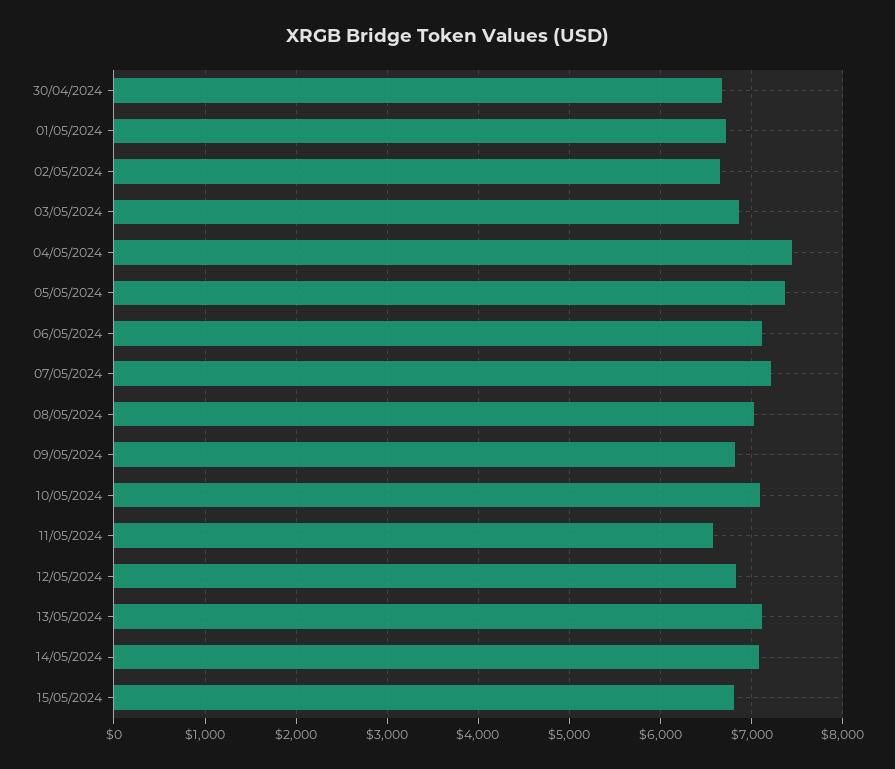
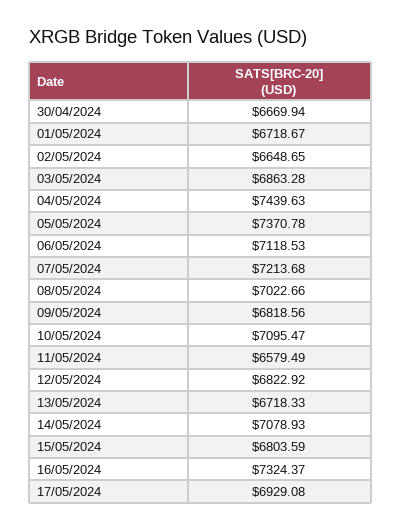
13/05/2024: 7100 -> 6718.33
16/05/2024: none -> 7324.37
17/05/2024: none -> 6929.08

